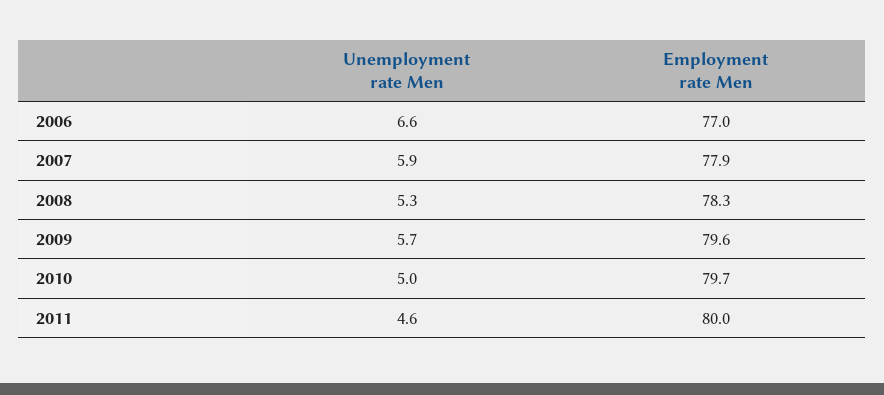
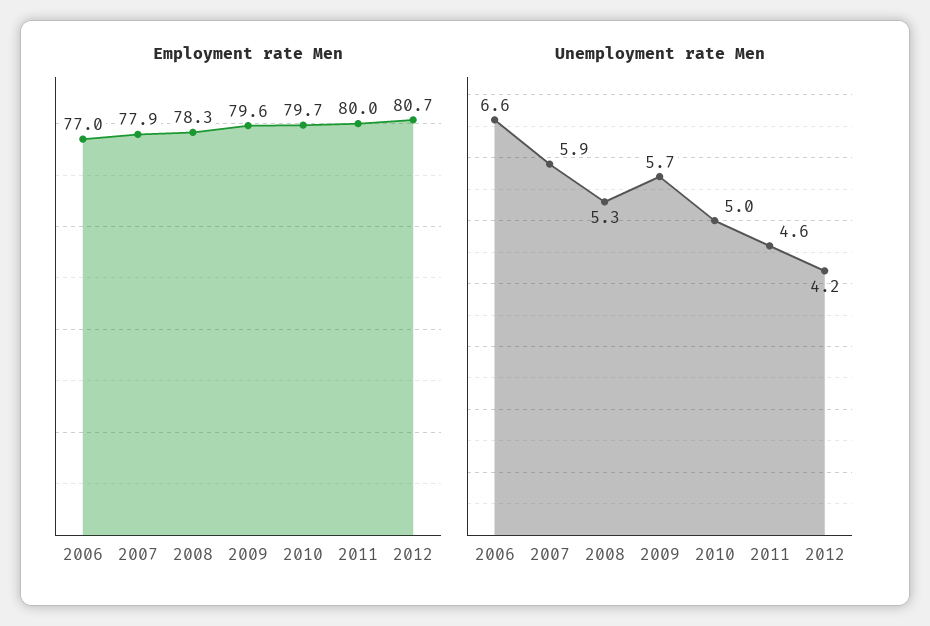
Employment rate Men, 2012: none -> 80.7
Unemployment rate Men, 2012: none -> 4.2

